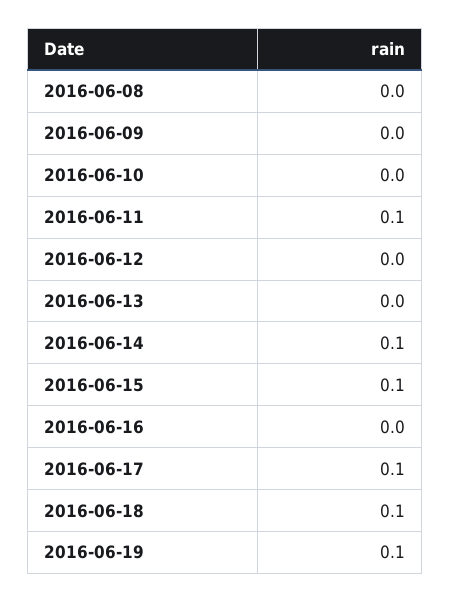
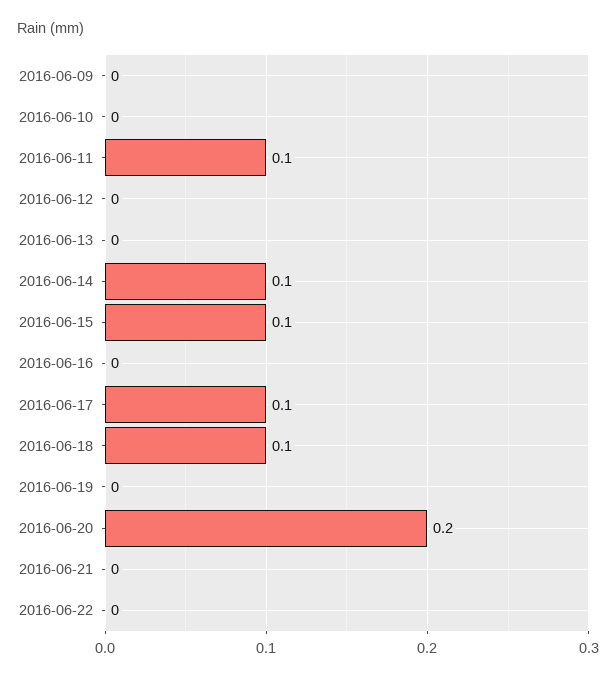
2016-06-08: 0 -> none
2016-06-19: 0.1 -> 0
2016-06-20: none -> 0.2
2016-06-21: none -> 0
2016-06-22: none -> 0

